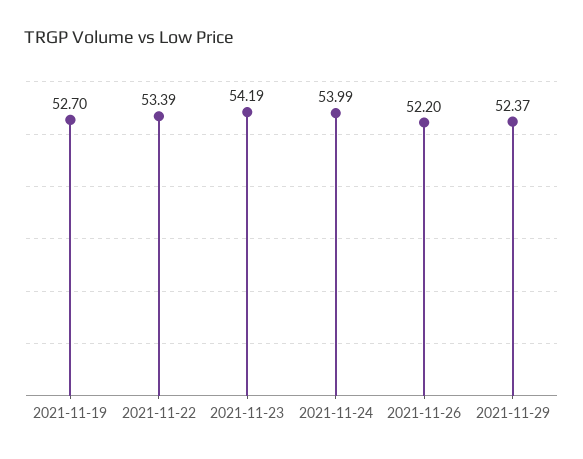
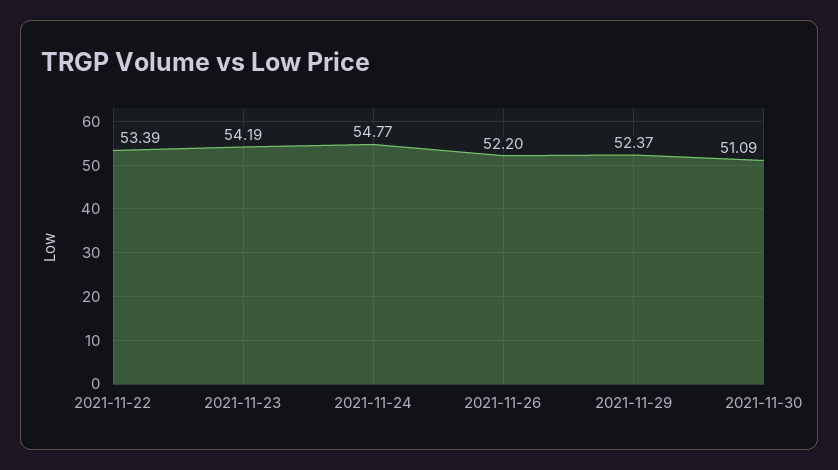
2021-11-19: 52.7 -> none
2021-11-24: 53.99 -> 54.77
2021-11-30: none -> 51.09

